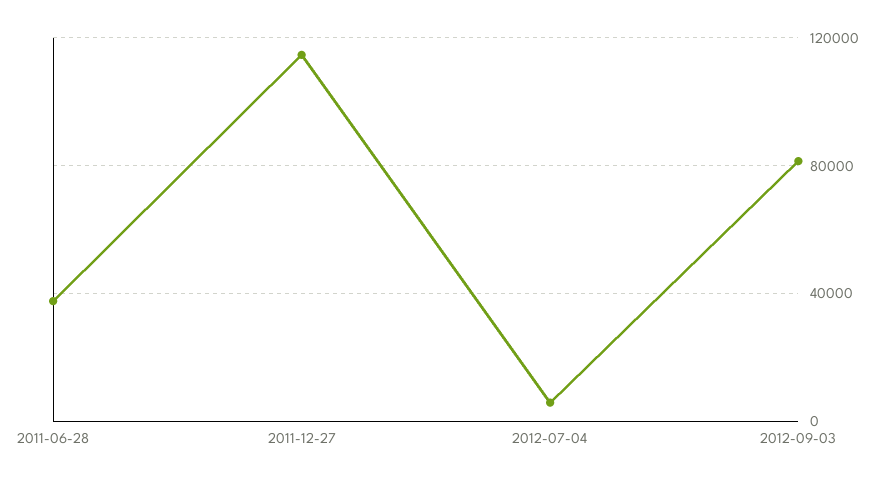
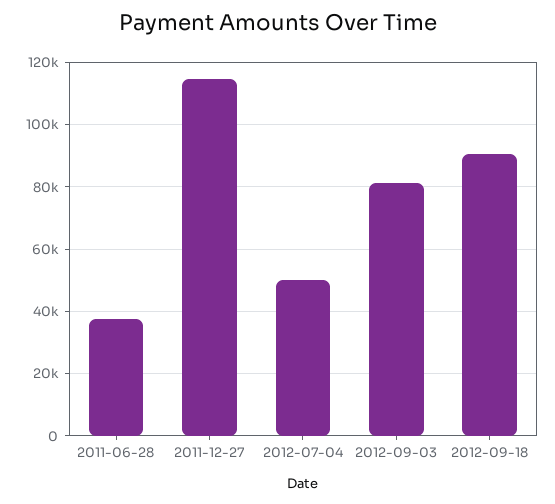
2012-07-04: 5000 -> 50000
2012-09-18: none -> 90000

